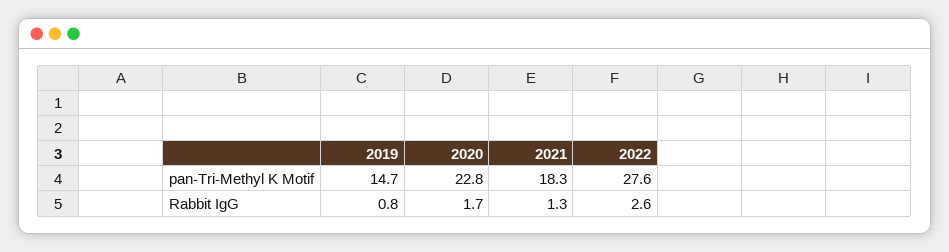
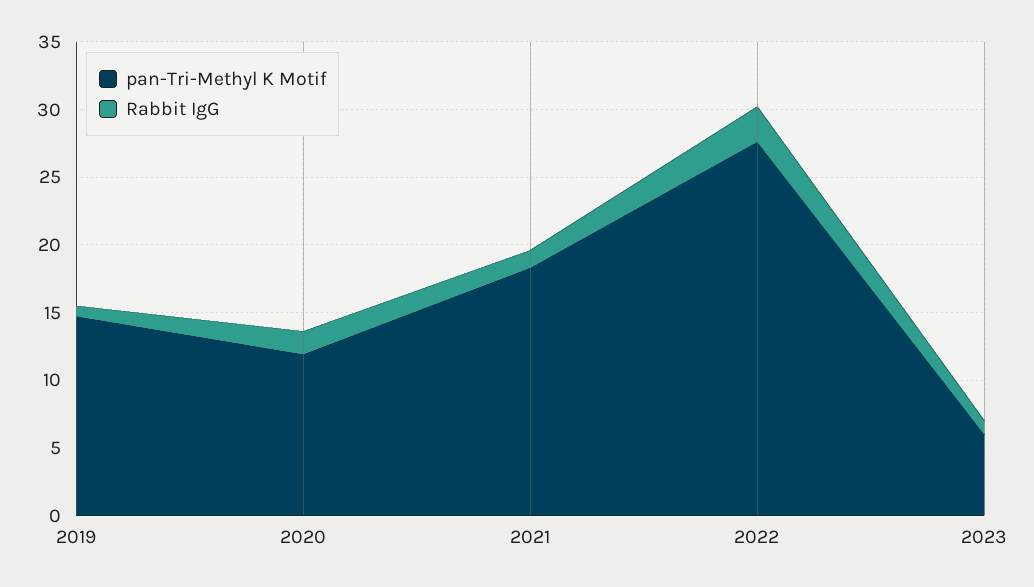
pan-Tri-Methyl K Motif, 2020: 22.8 -> 12
pan-Tri-Methyl K Motif, 2023: none -> 6
Rabbit IgG, 2023: none -> 1

